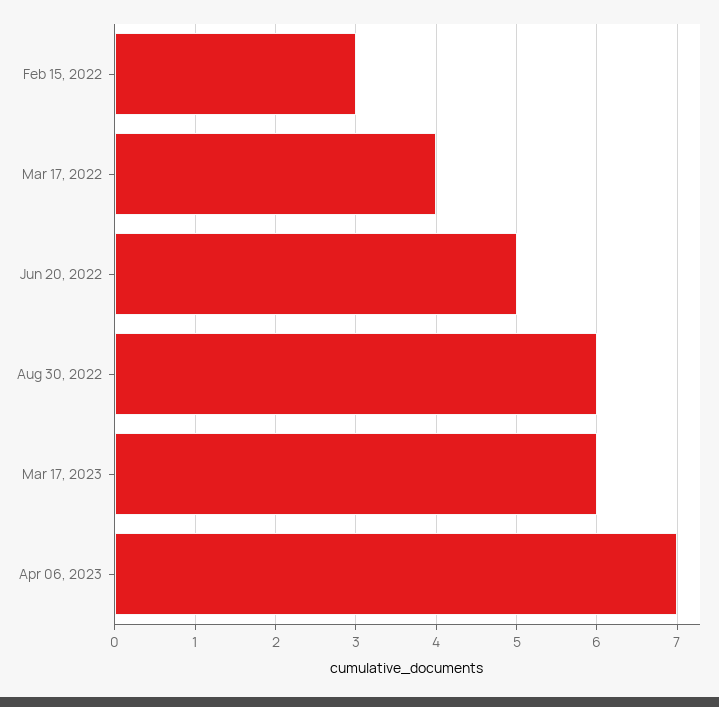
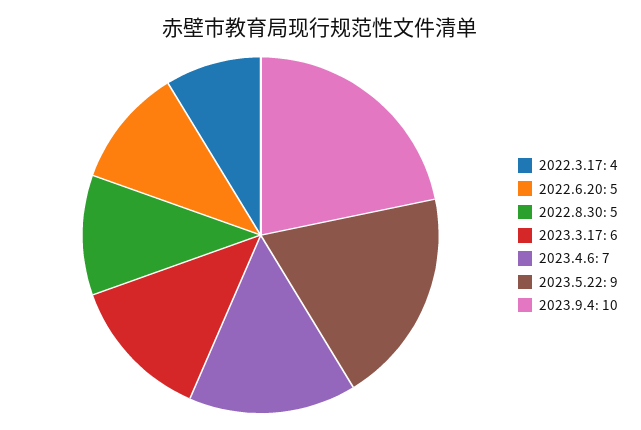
Feb 15, 2022: 3 -> none
Aug 30, 2022: 6 -> 5
2023.5.22: none -> 9
2023.9.4: none -> 10

